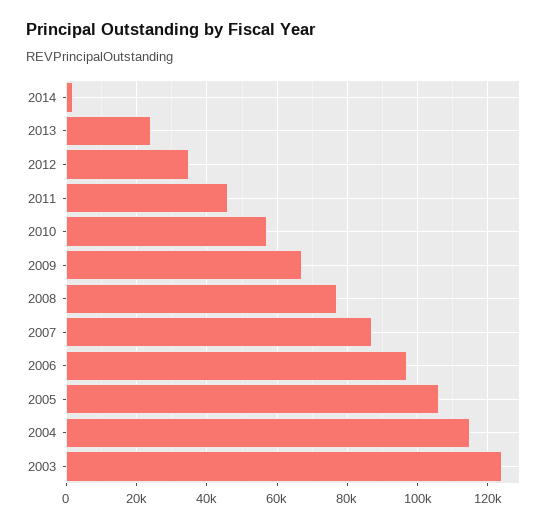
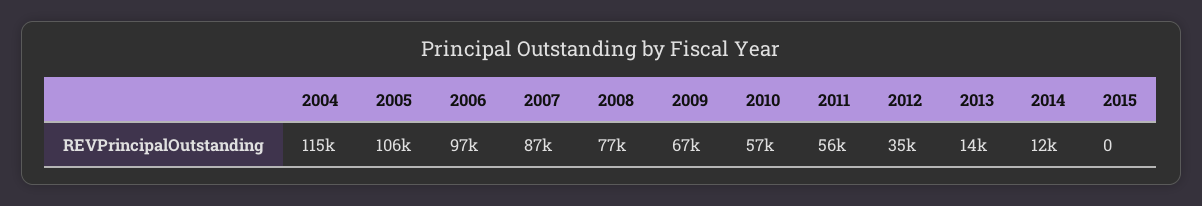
2014: 2000 -> 12000
2013: 24000 -> 14000
2011: 46000 -> 56000
2003: 124000 -> none
2015: none -> 0

